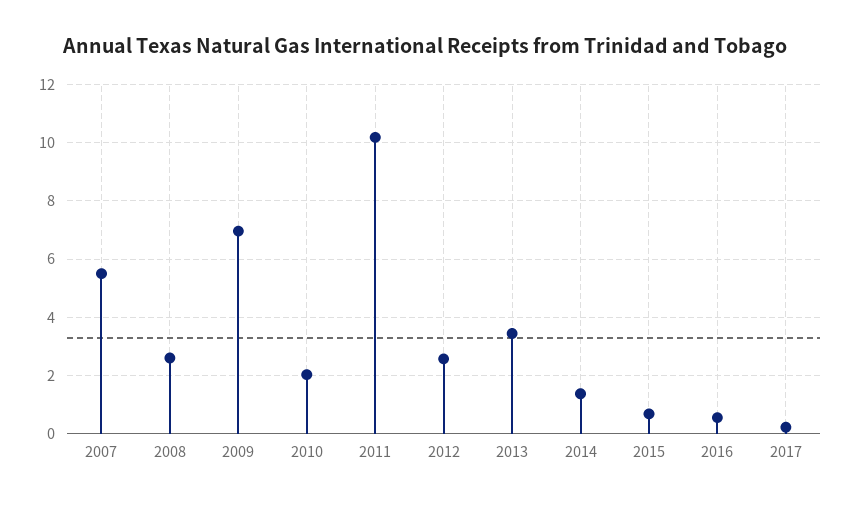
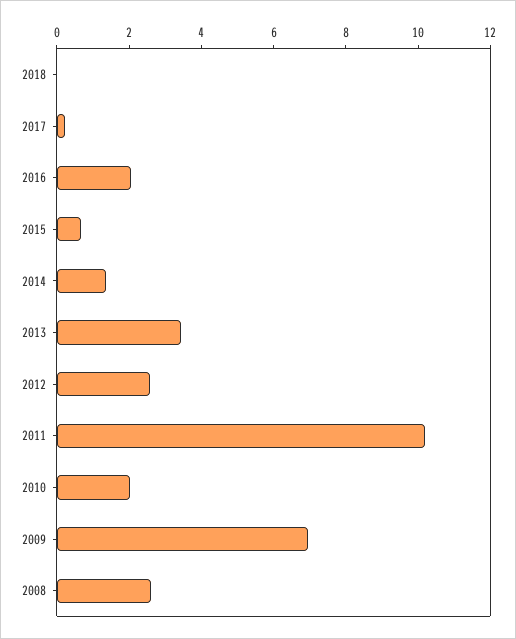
2007: 5.5 -> none
2016: 0.5 -> 2
2018: none -> 0

